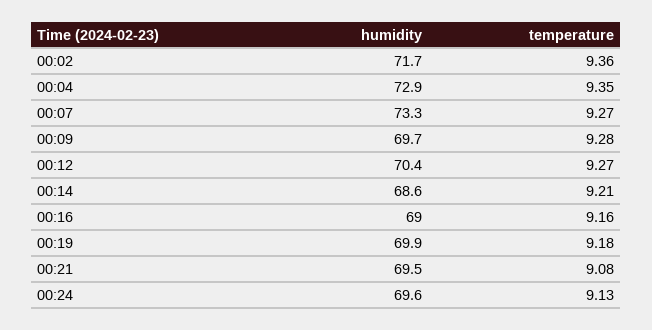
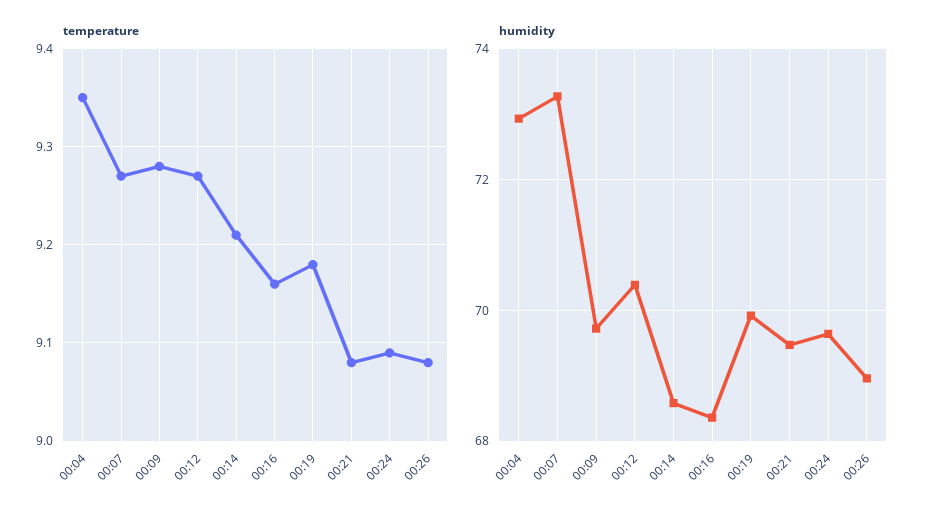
humidity, 00:02: 71.7 -> none
temperature, 00:02: 9.36 -> none
humidity, 00:16: 69 -> 68.4
temperature, 00:24: 9.13 -> 9.09
temperature, 00:26: none -> 9.08
humidity, 00:26: none -> 69

